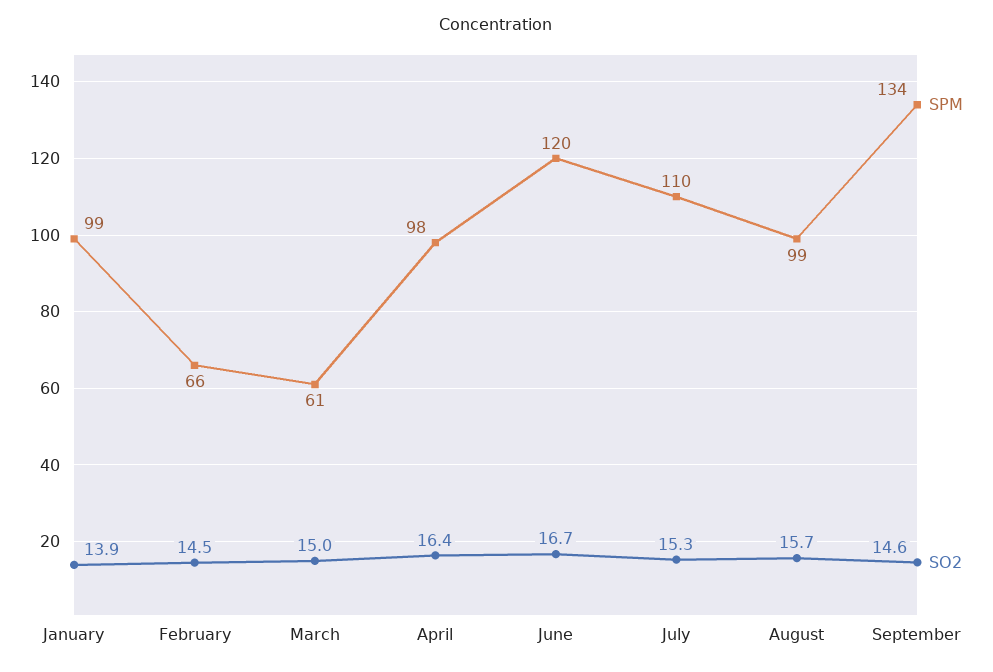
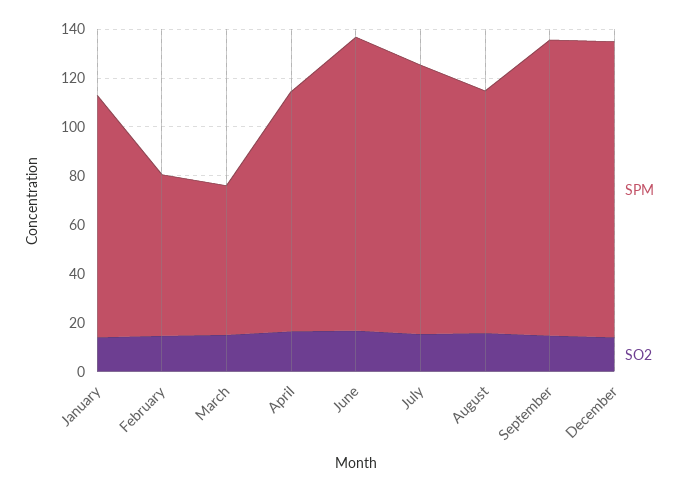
SPM, September: 134 -> 120
SPM, December: none -> 120
SO2, December: none -> 15

